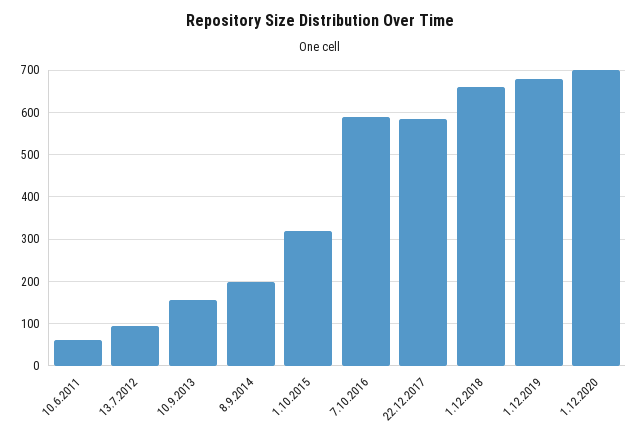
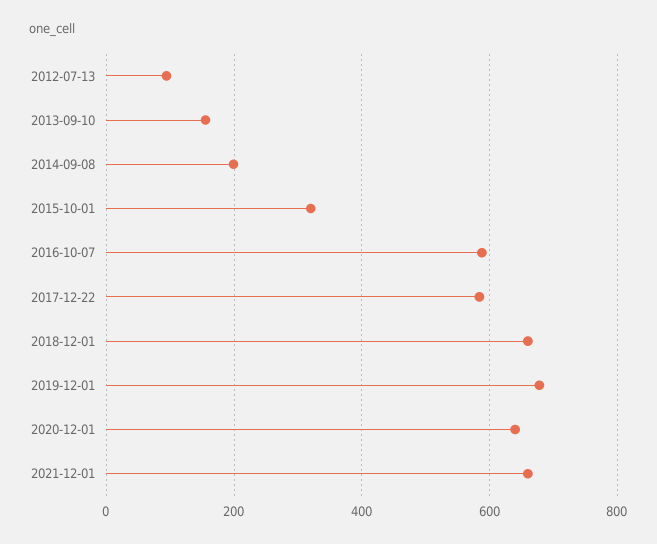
10.6.2011: 60 -> none
1.12.2020: 700 -> 640
2021-12-01: none -> 660

